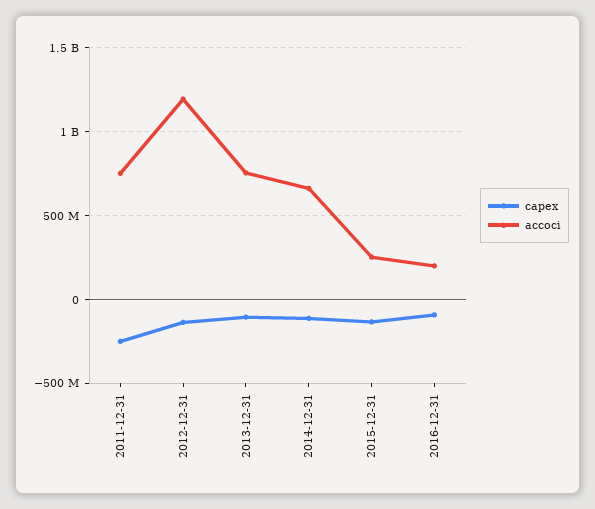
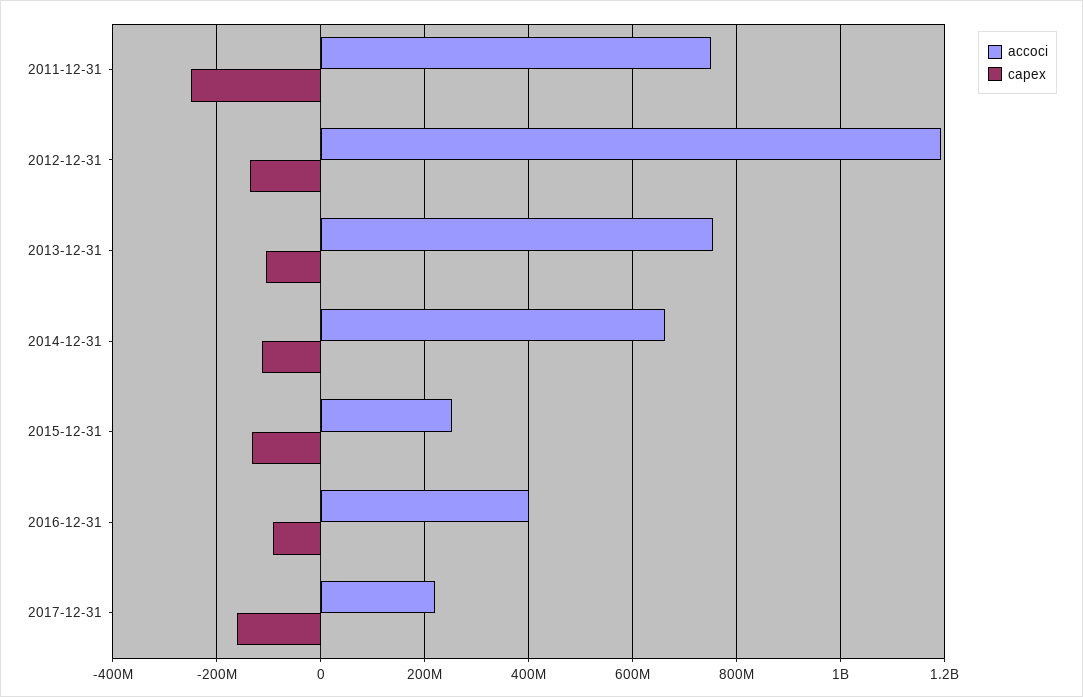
accoci, 2016-12-31: 200000000 -> 400000000
accoci, 2017-12-31: none -> 220000000
capex, 2017-12-31: none -> -160000000

